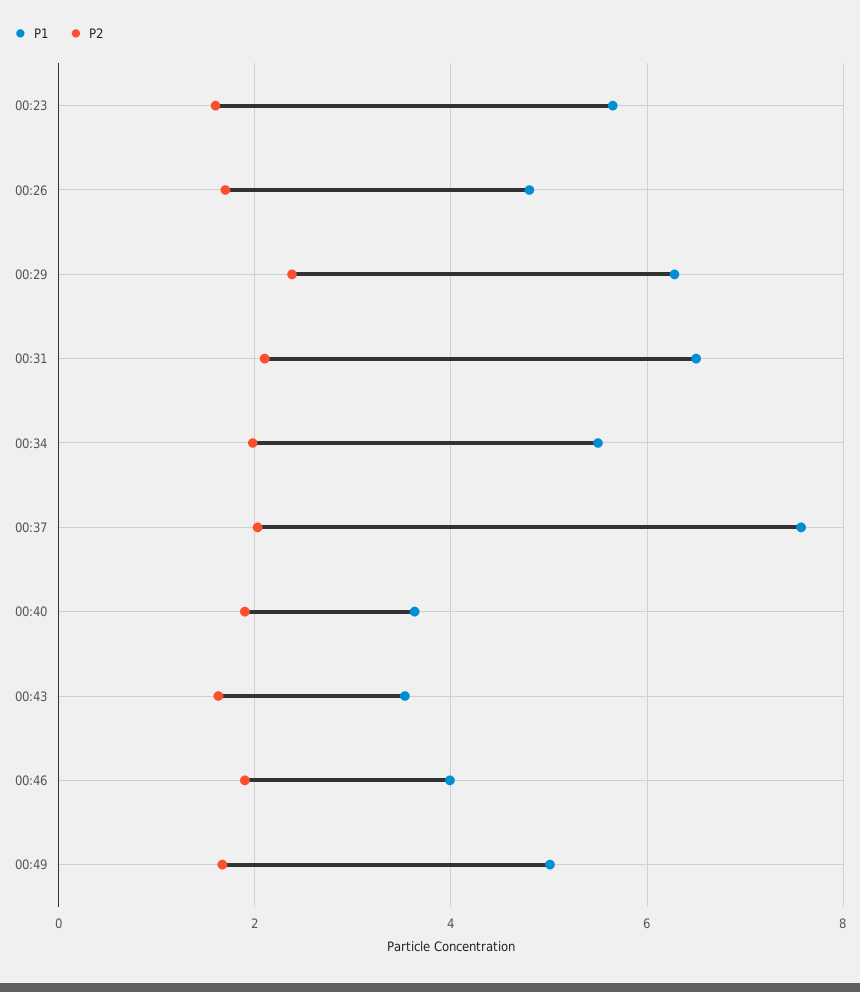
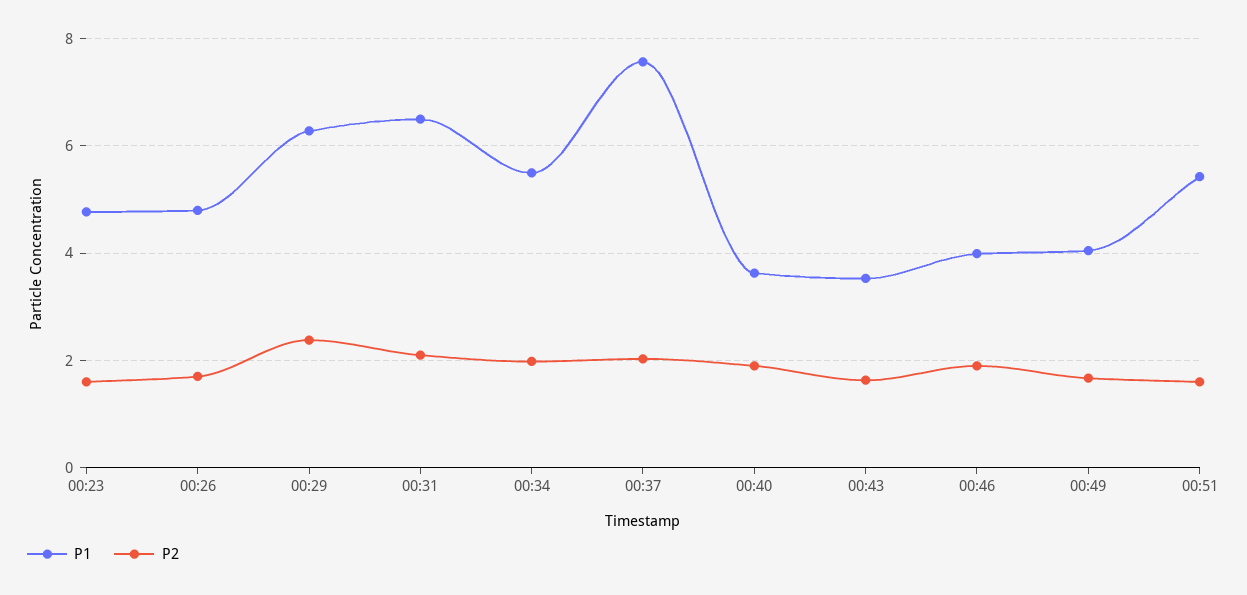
P1, 00:23: 5.6 -> 4.8
P1, 00:49: 5 -> 4
P1, 00:51: none -> 5.4
P2, 00:51: none -> 1.6

